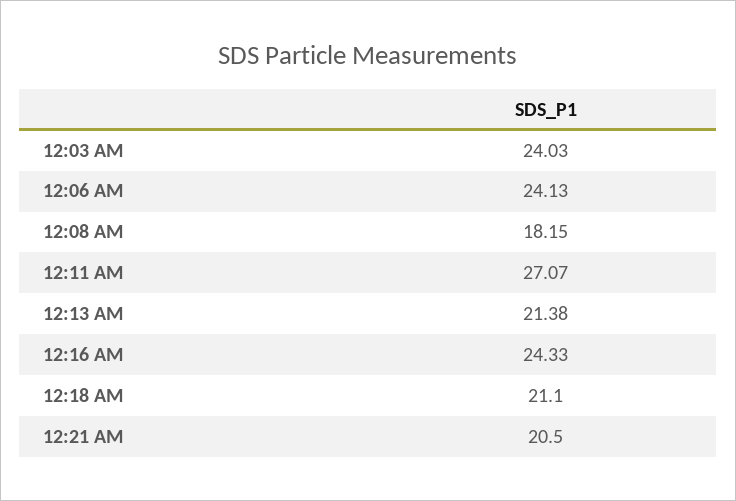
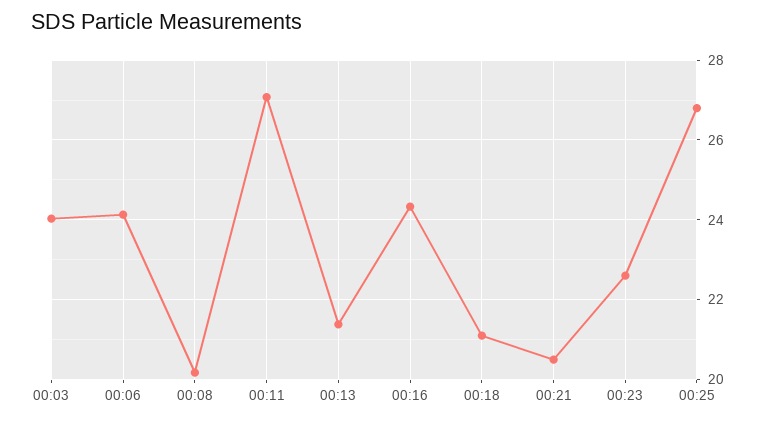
12:08 AM: 18.15 -> 20.2
00:23: none -> 22.6
00:25: none -> 26.8

